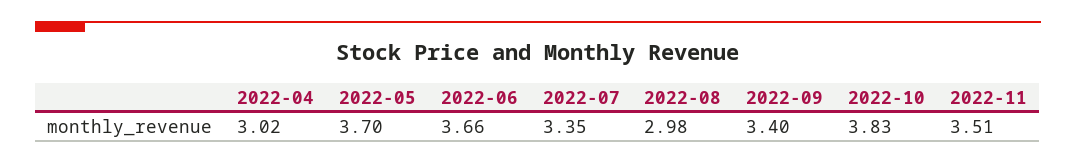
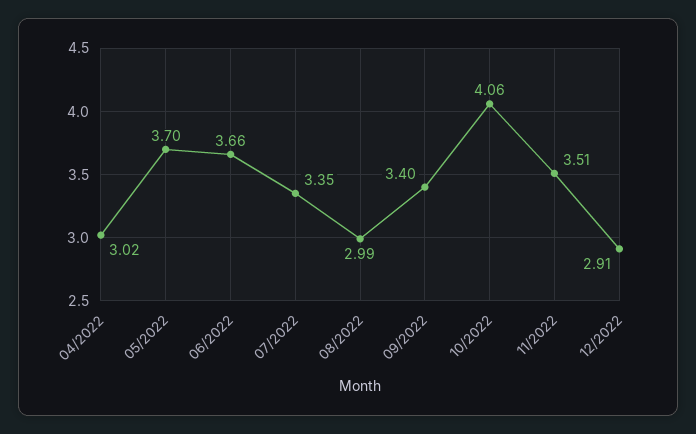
2022-08: 2.98 -> 2.99
2022-10: 3.83 -> 4.06
12/2022: none -> 2.91

